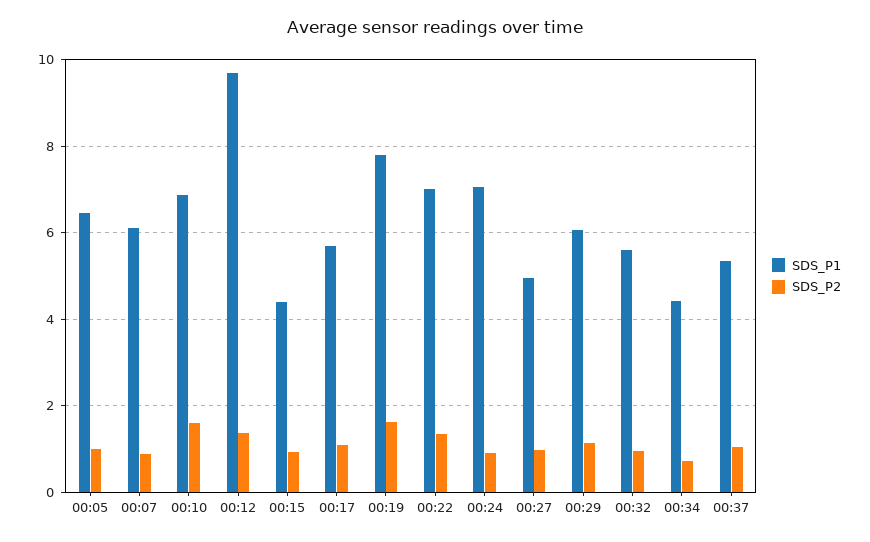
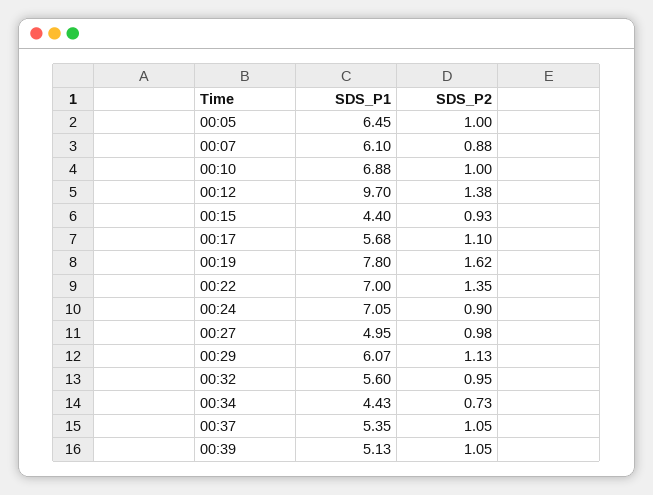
SDS_P2, 00:10: 1.6 -> 1
SDS_P1, 00:39: none -> 5.13
SDS_P2, 00:39: none -> 1.05

